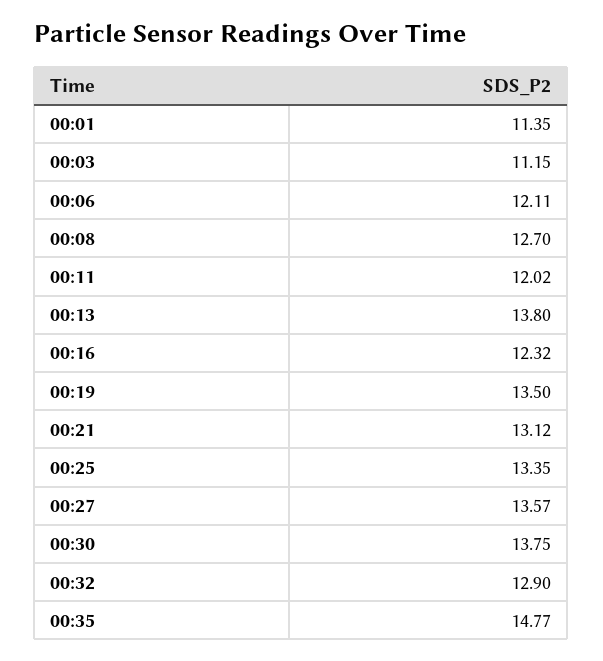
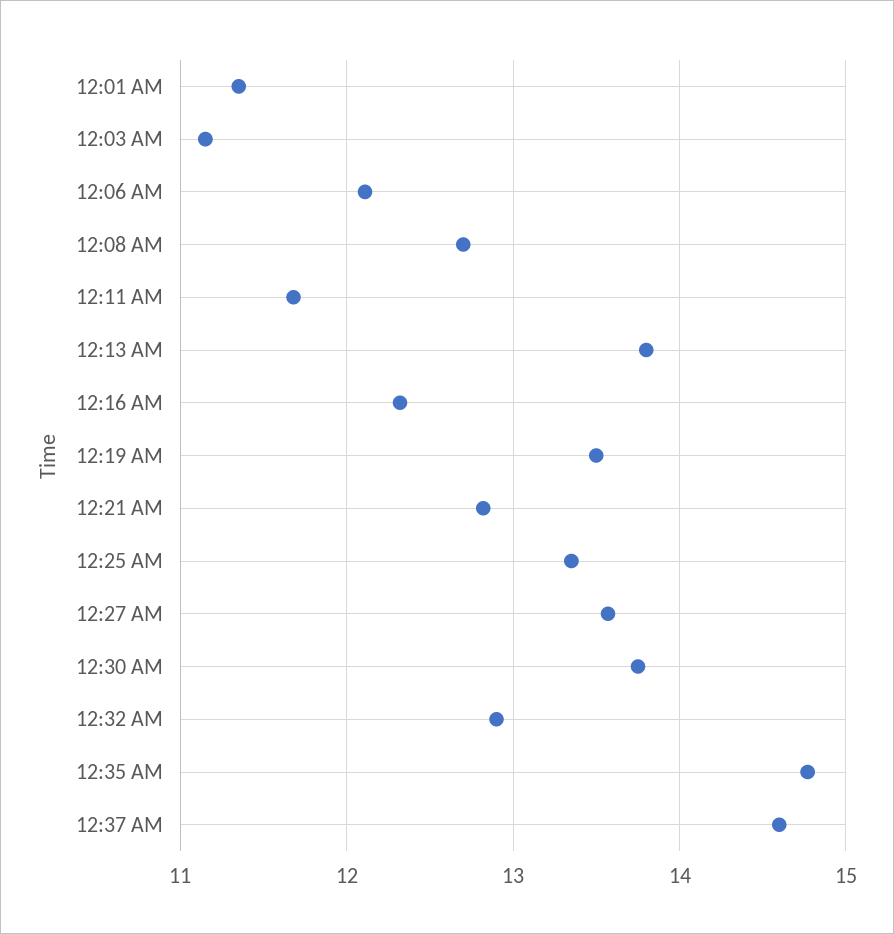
00:11: 12.02 -> 11.7
00:21: 13.12 -> 12.8
12:37 AM: none -> 14.6

